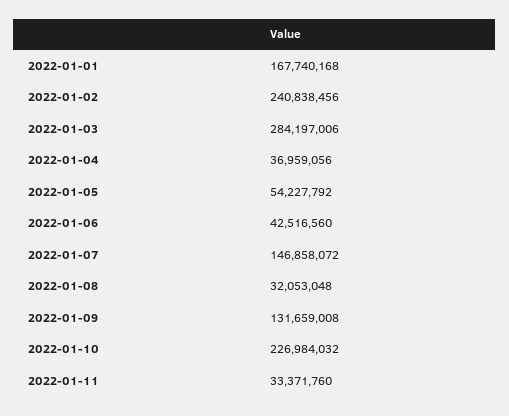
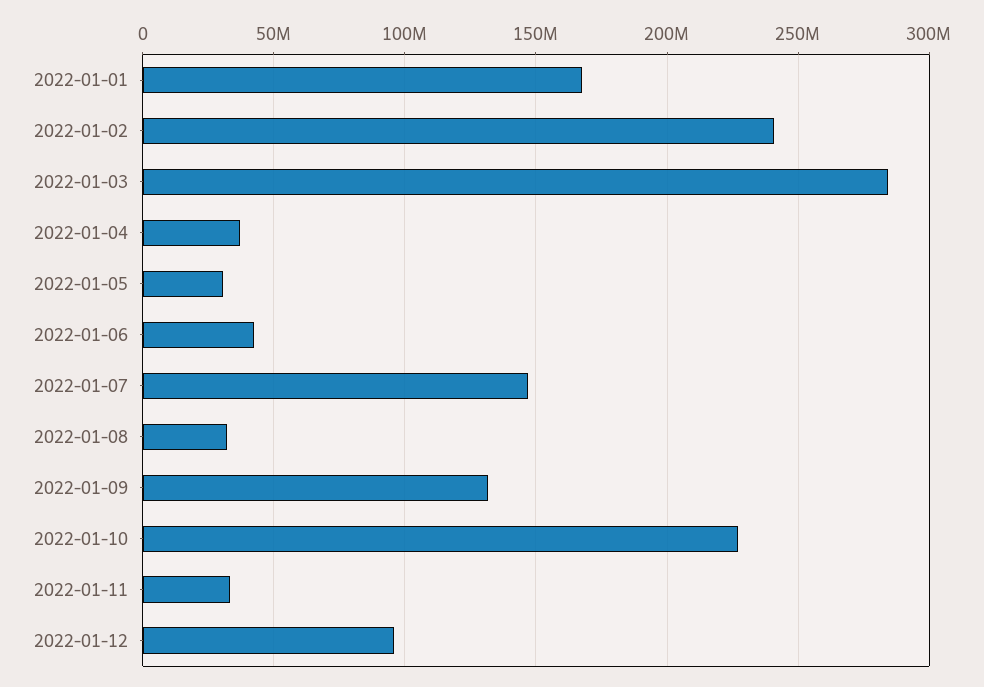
2022-01-05: 54227792 -> 30000000
2022-01-12: none -> 95000000

